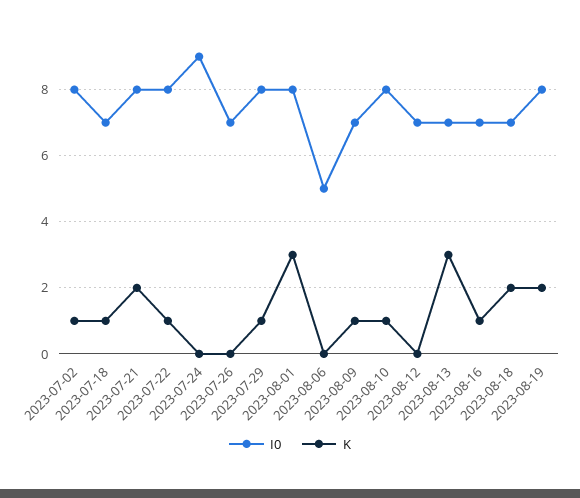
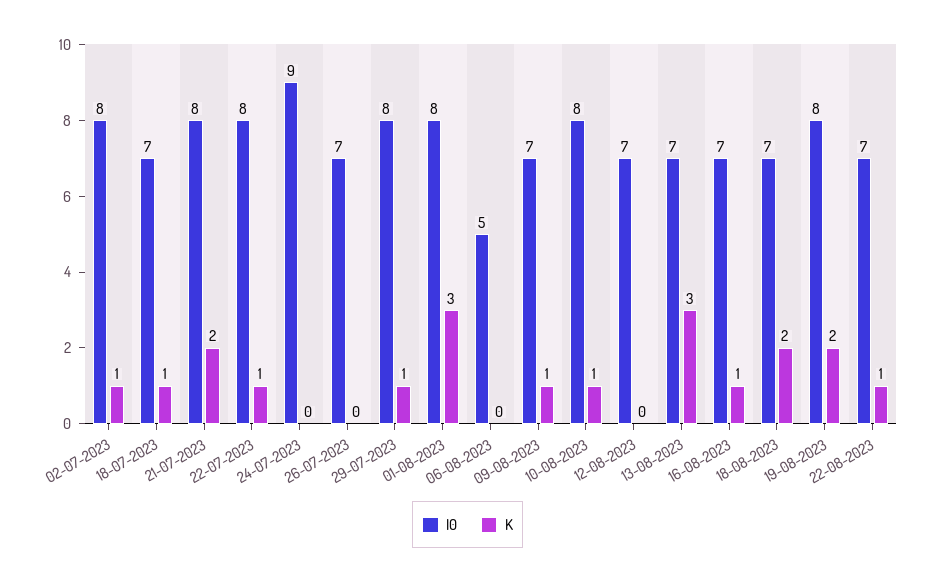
I0, 22-08-2023: none -> 7
K, 22-08-2023: none -> 1

